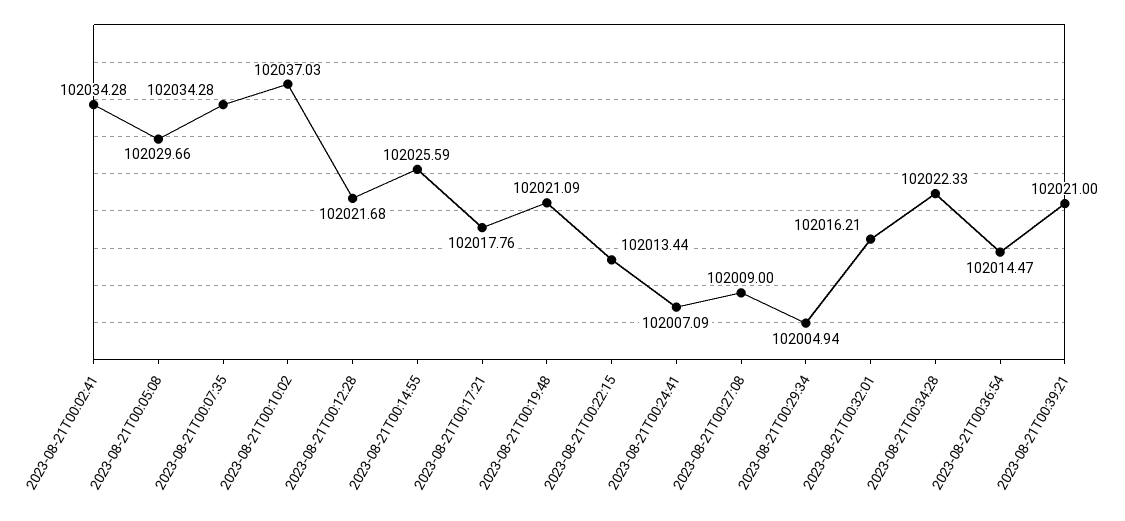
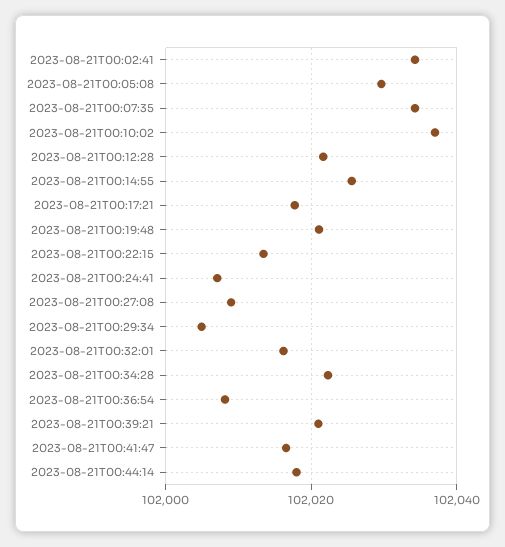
2023-08-21T00:36:54: 102014.47 -> 102008
2023-08-21T00:41:47: none -> 102016
2023-08-21T00:44:14: none -> 102018

